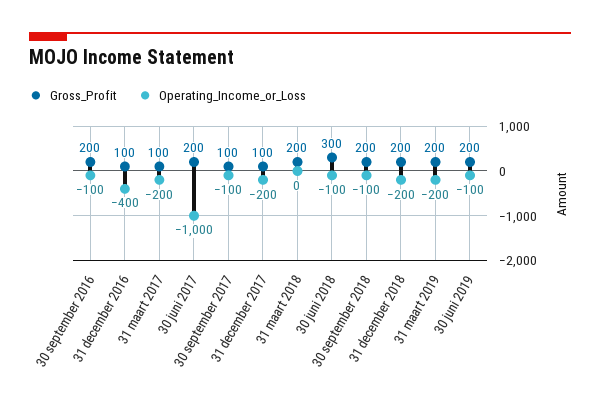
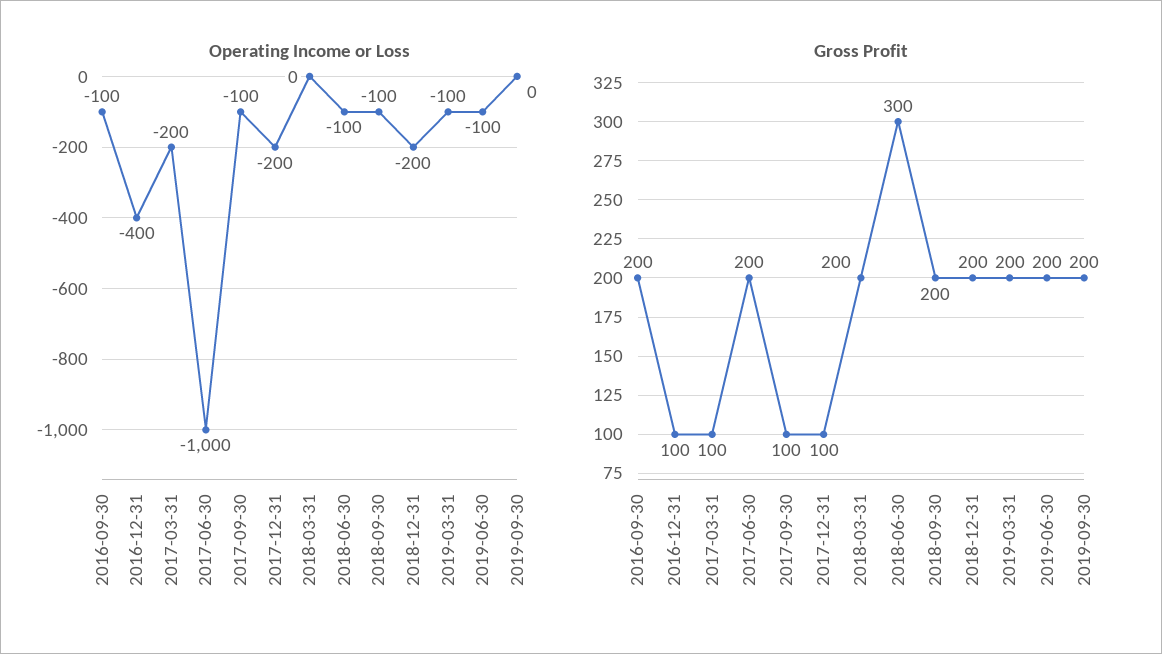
Operating_Income_or_Loss, 31 maart 2019: -200 -> -100
Operating_Income_or_Loss, 2019-09-30: none -> 0
Gross_Profit, 2019-09-30: none -> 200

